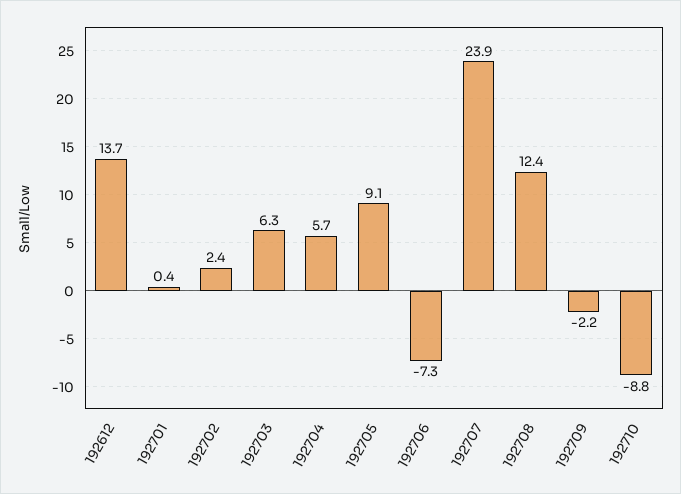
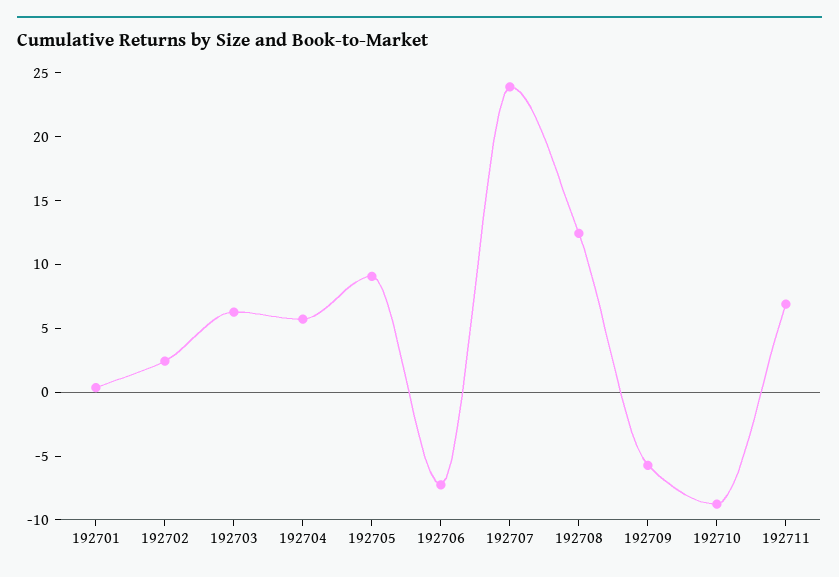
192612: 13.7 -> none
192709: -2.2 -> -6
192711: none -> 7

